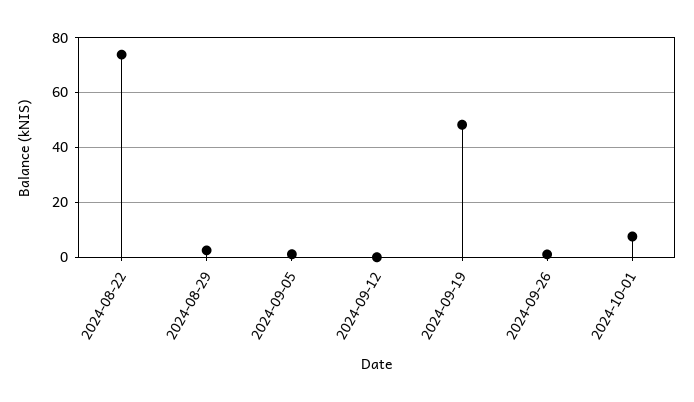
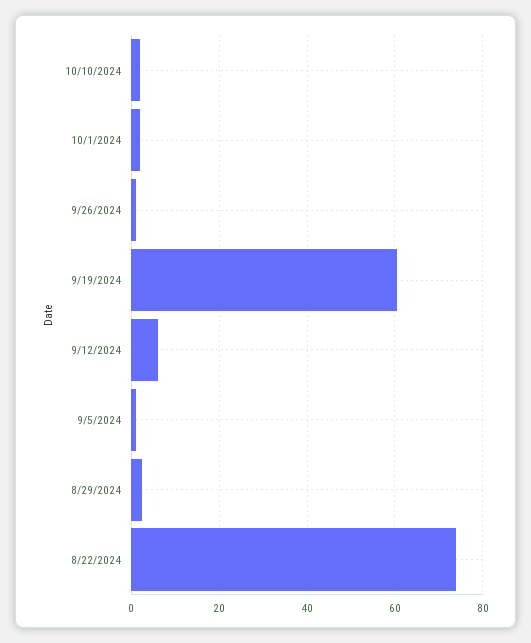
2024-09-12: 0 -> 6
2024-09-19: 47.5 -> 60
2024-10-01: 7.5 -> 2
10/10/2024: none -> 2

